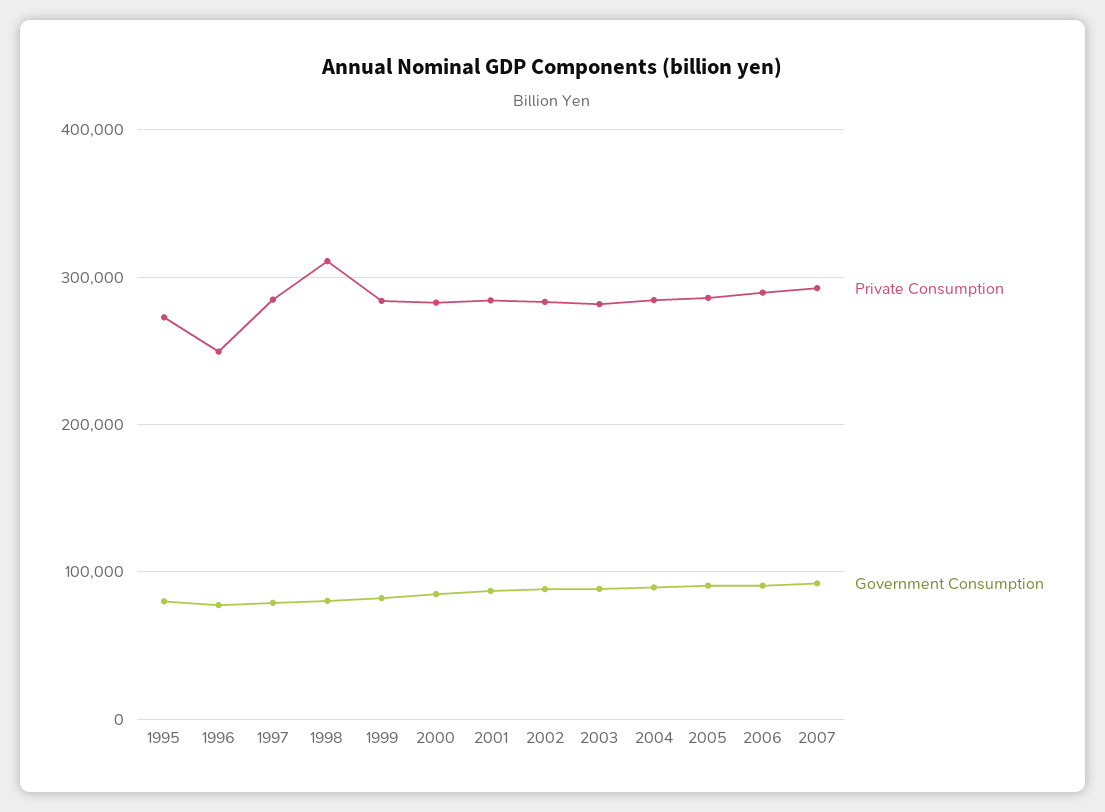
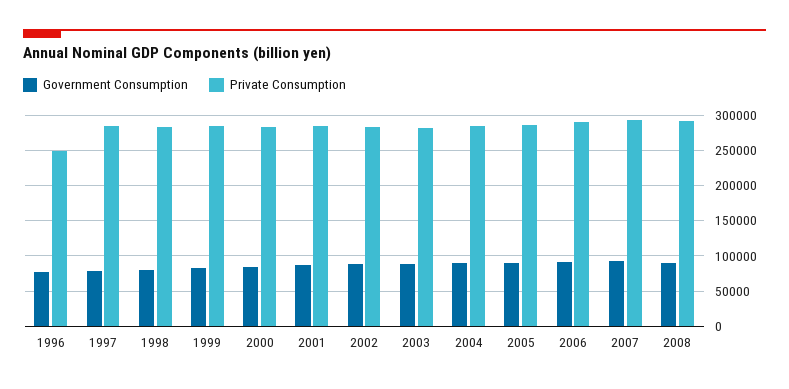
Private Consumption, 1995: 270000 -> none
Government Consumption, 1995: 80000 -> none
Private Consumption, 1998: 310000 -> 280000
Government Consumption, 2008: none -> 90000
Private Consumption, 2008: none -> 290000

